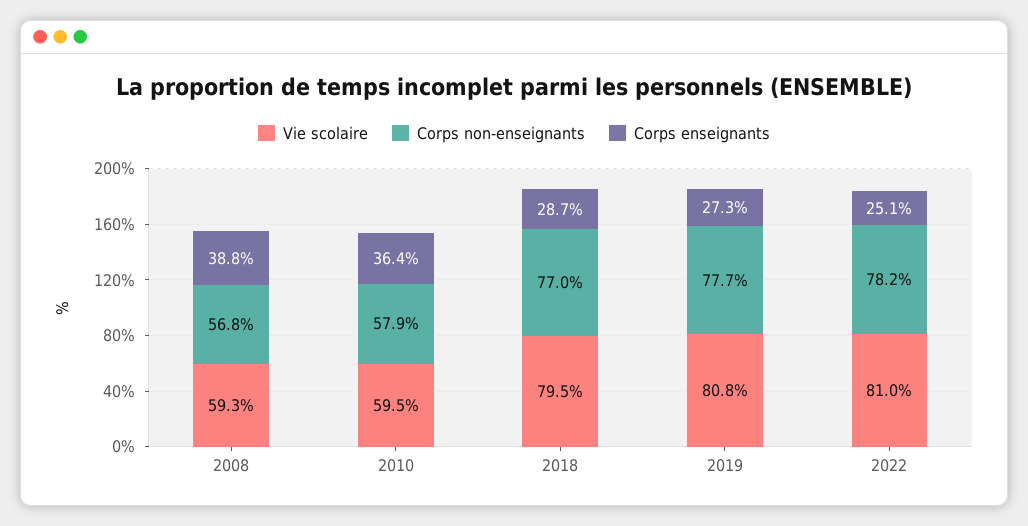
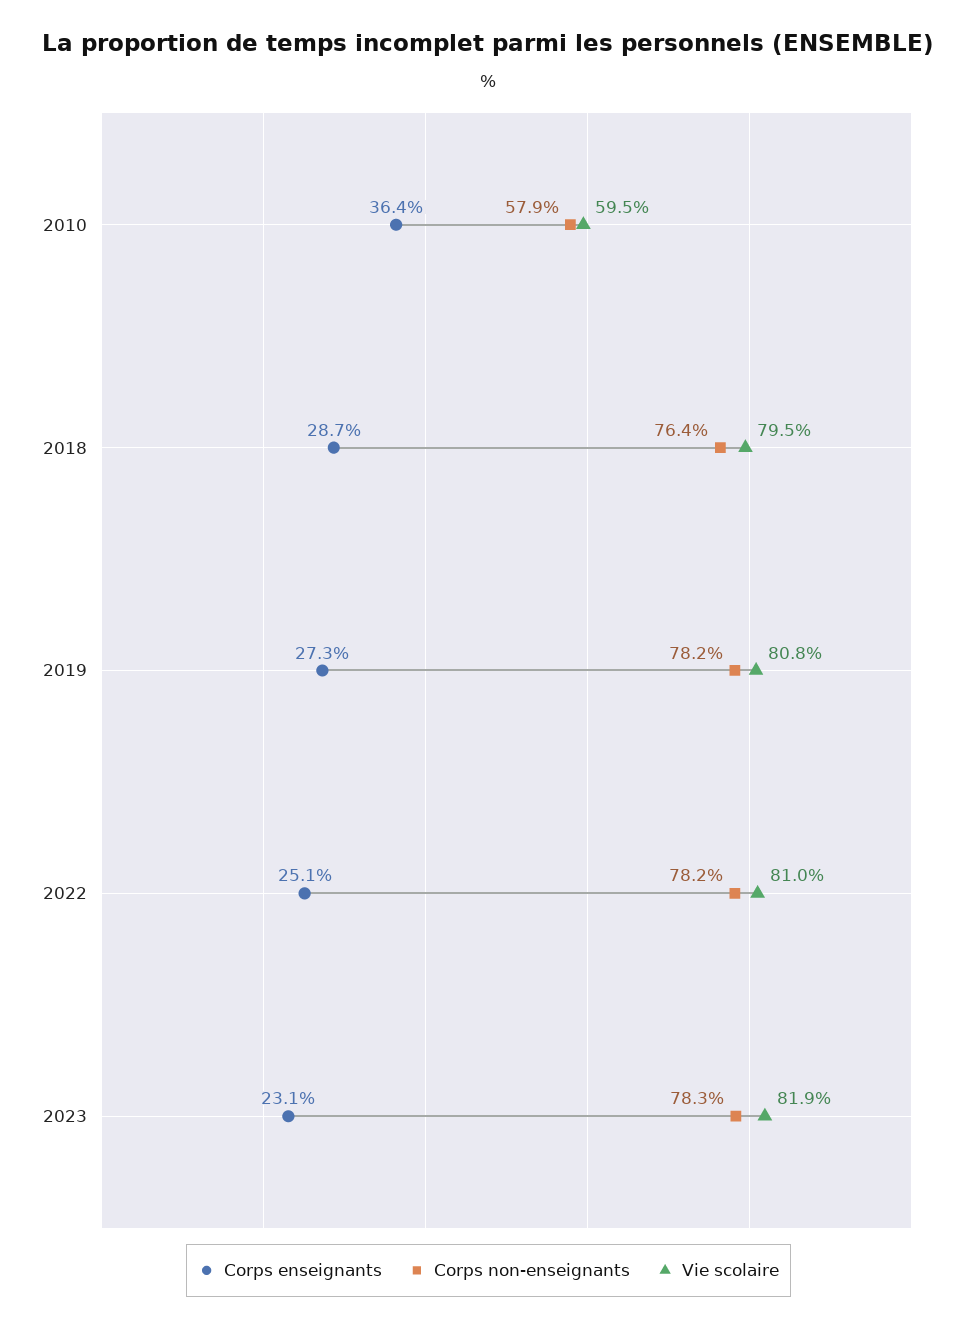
Vie scolaire, 2008: 59.3 -> none
Corps non-enseignants, 2008: 56.8 -> none
Corps enseignants, 2008: 38.8 -> none
Corps non-enseignants, 2018: 77 -> 76.4
Corps non-enseignants, 2019: 77.7 -> 78.2
Corps enseignants, 2023: none -> 23.1
Corps non-enseignants, 2023: none -> 78.3
Vie scolaire, 2023: none -> 81.9

